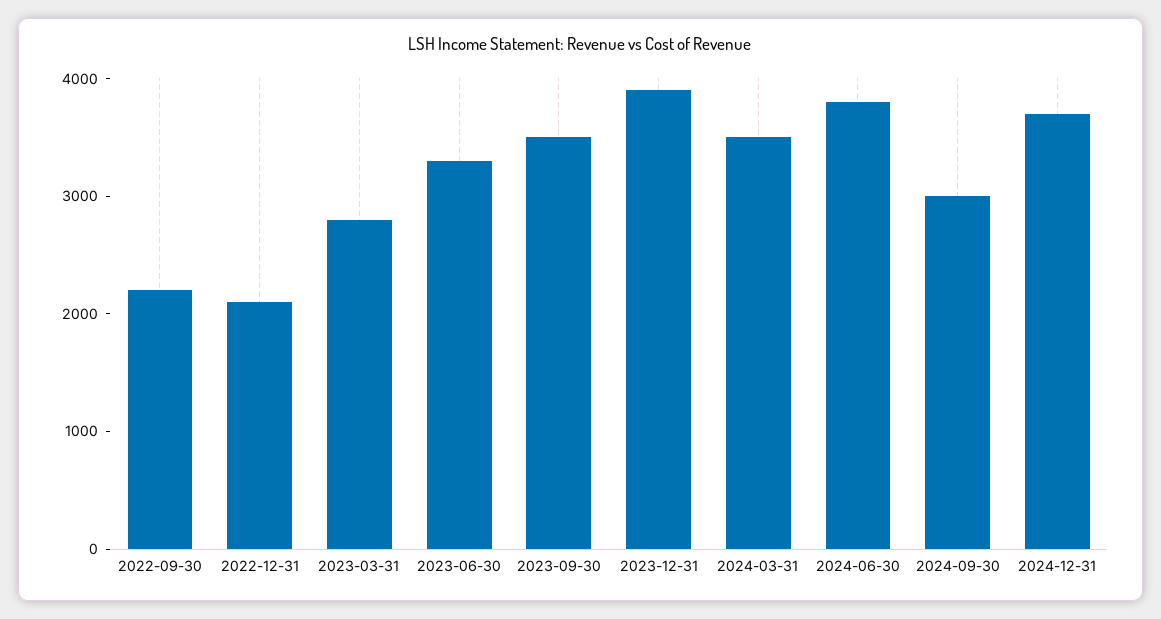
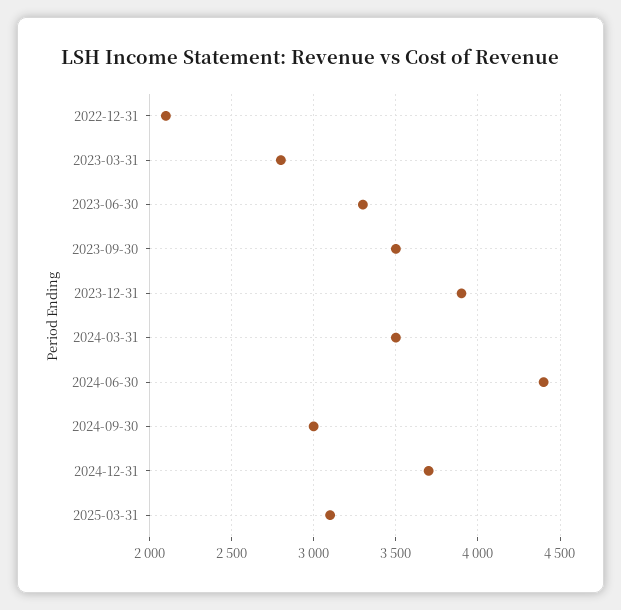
2022-09-30: 2200 -> none
2024-06-30: 3800 -> 4400
2025-03-31: none -> 3100

